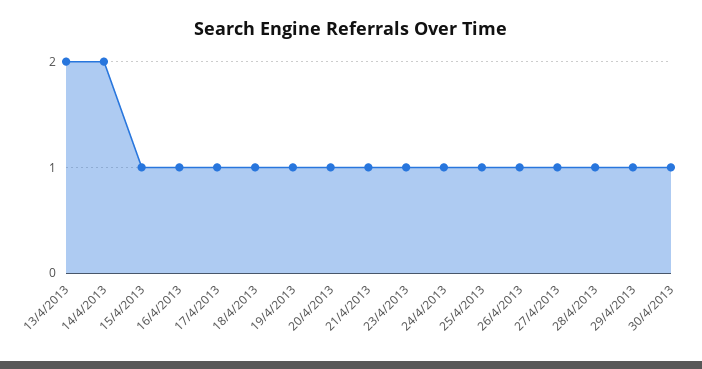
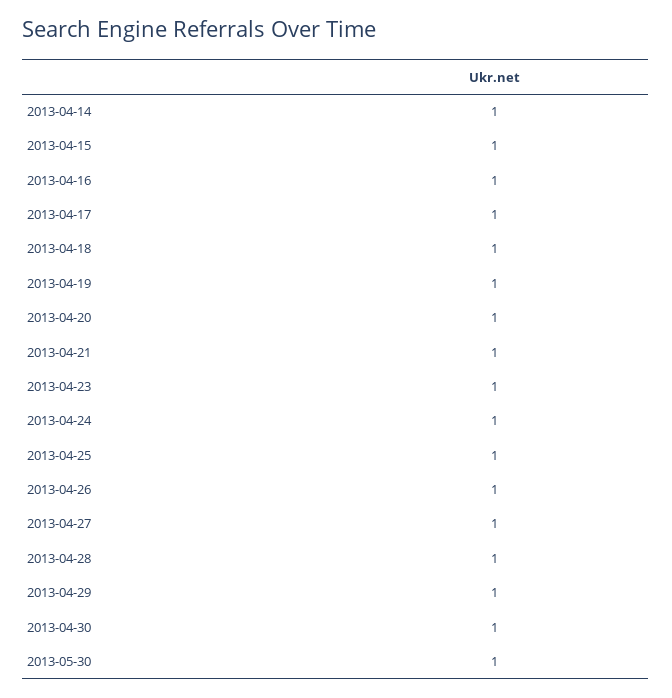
13/4/2013: 2 -> none
14/4/2013: 2 -> 1
2013-05-30: none -> 1

